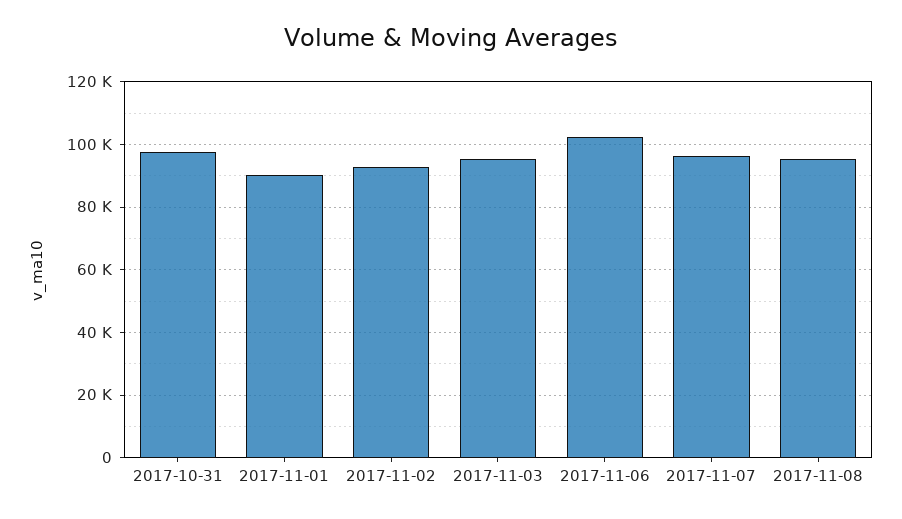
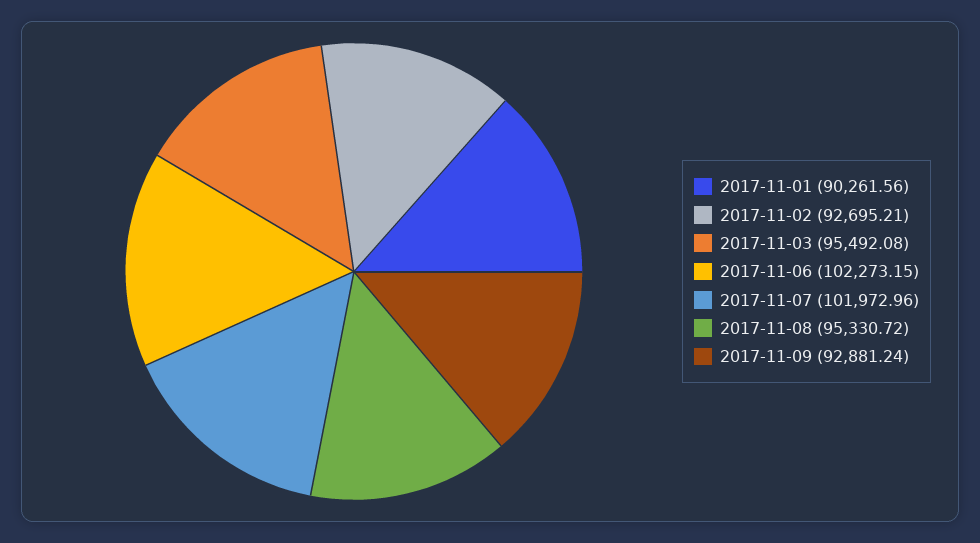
2017-10-31: 98000 -> none
2017-11-07: 96000 -> 101972.96
2017-11-09: none -> 92881.24

